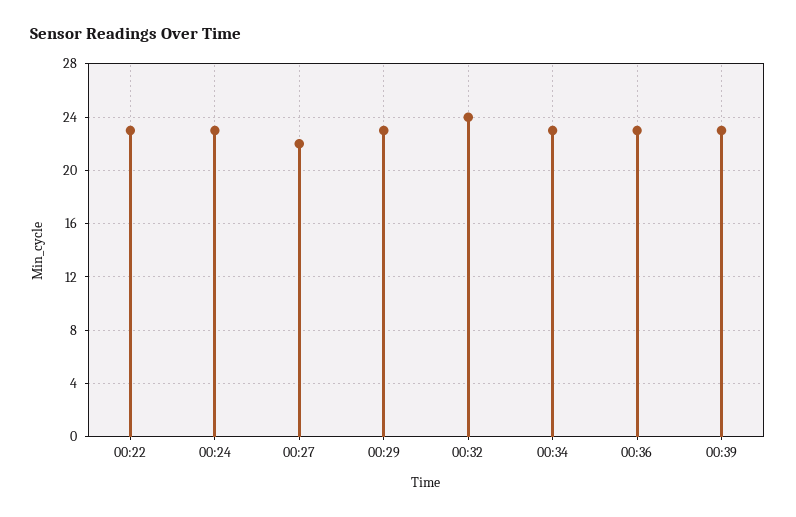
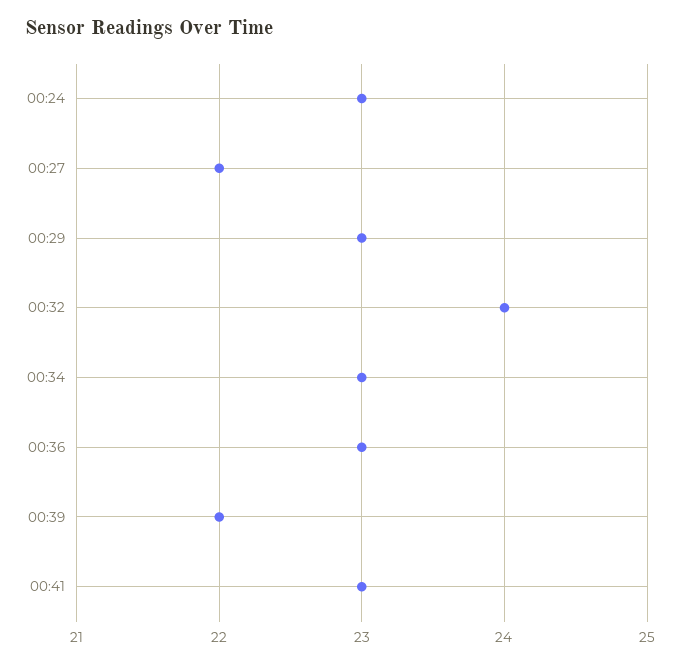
00:22: 23 -> none
00:39: 23 -> 22
00:41: none -> 23

